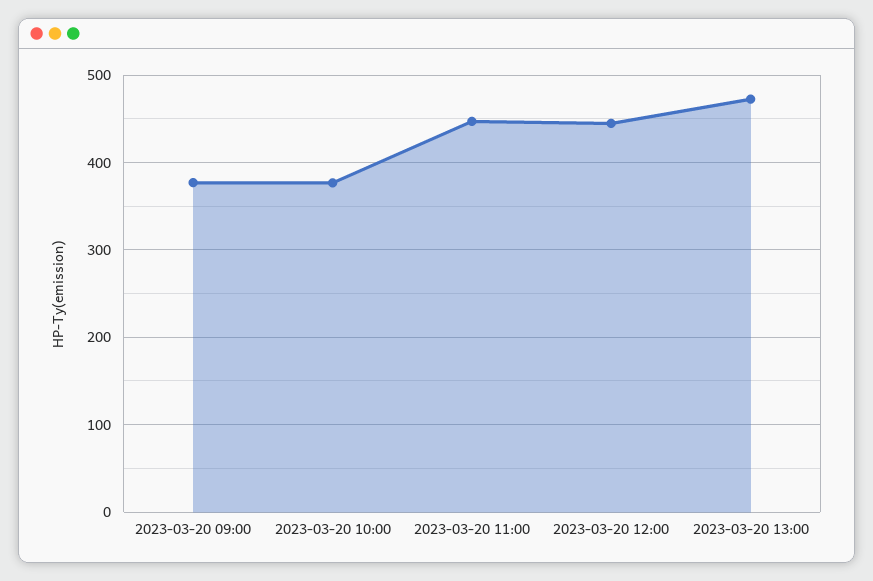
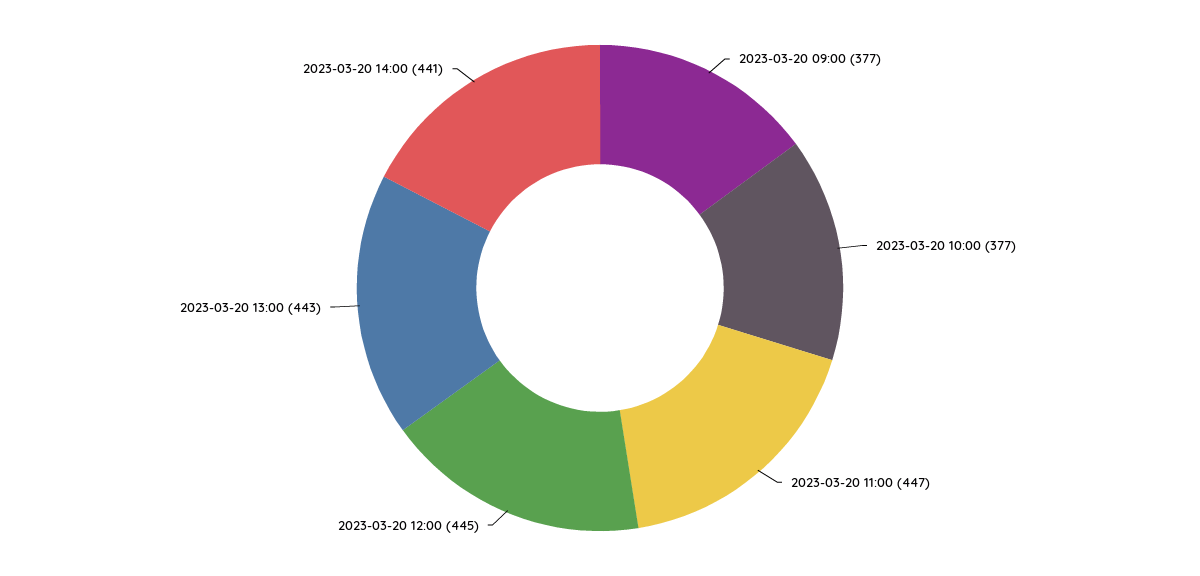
2023-03-20 13:00: 470 -> 443
2023-03-20 14:00: none -> 441

